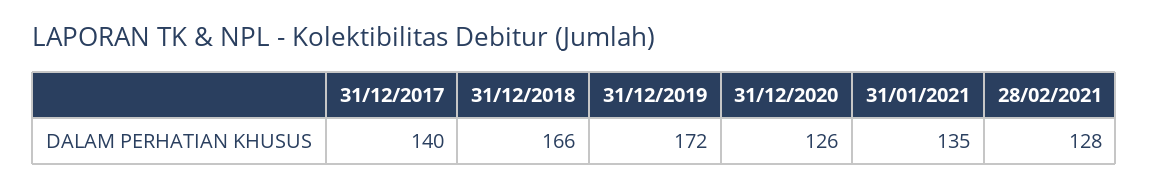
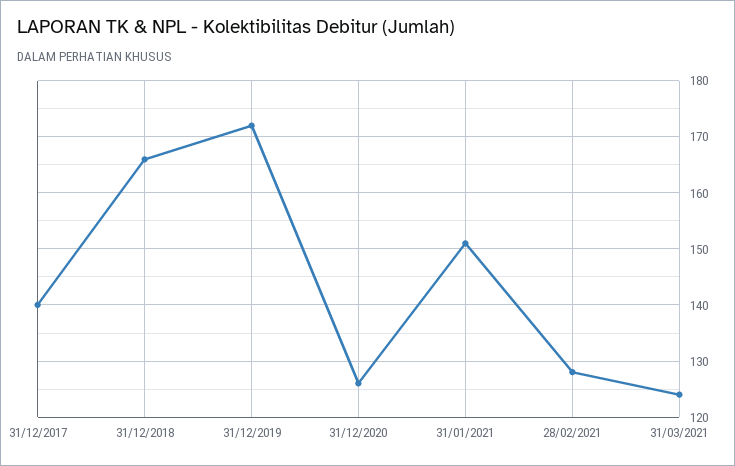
31/01/2021: 135 -> 150
31/03/2021: none -> 125

